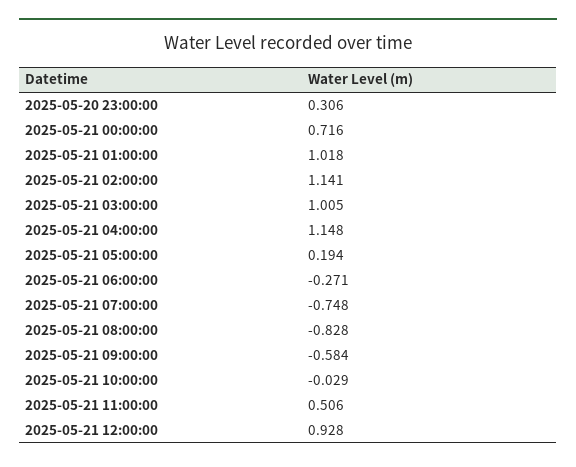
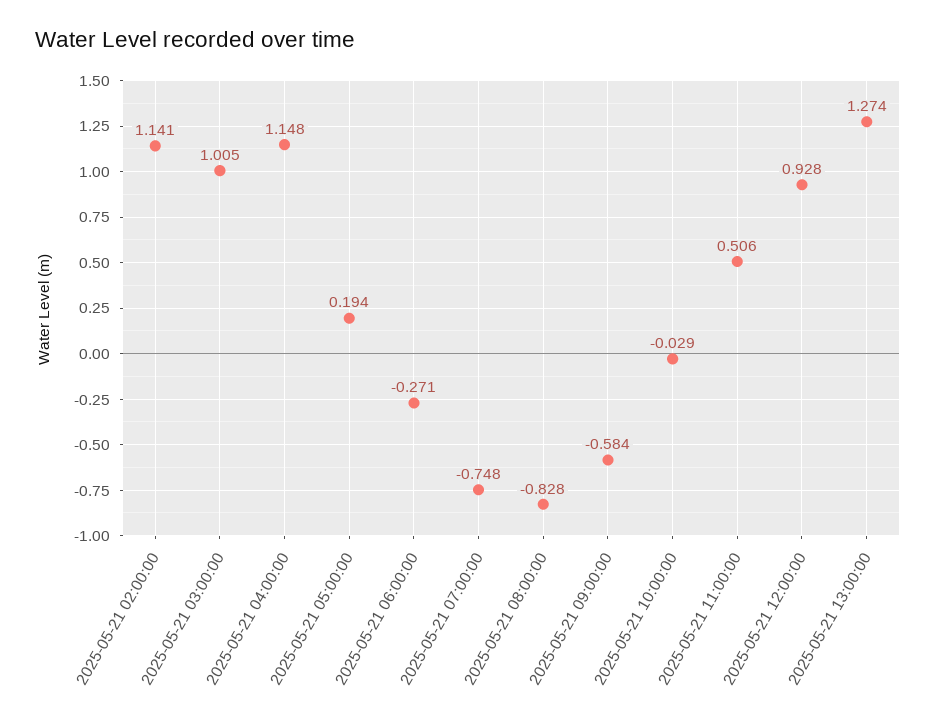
2025-05-20 23:00:00: 0.306 -> none
2025-05-21 00:00:00: 0.716 -> none
2025-05-21 01:00:00: 1.018 -> none
2025-05-21 13:00:00: none -> 1.274

